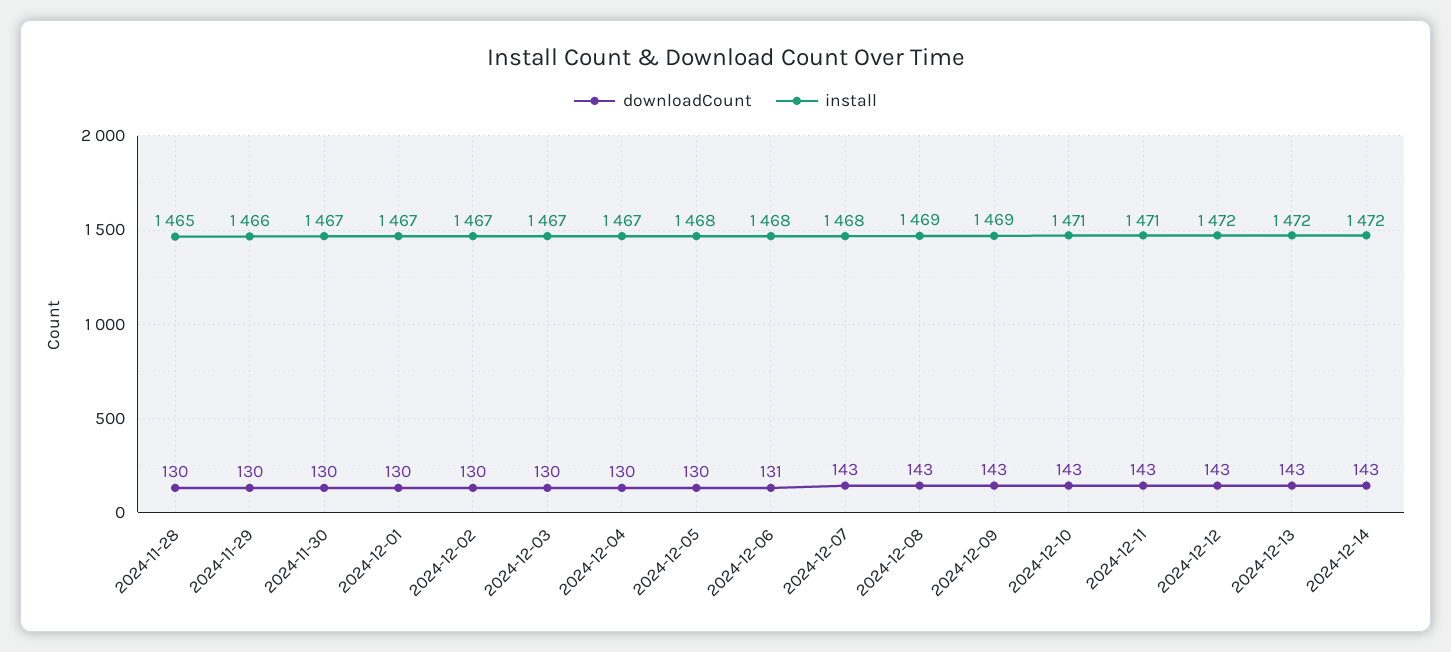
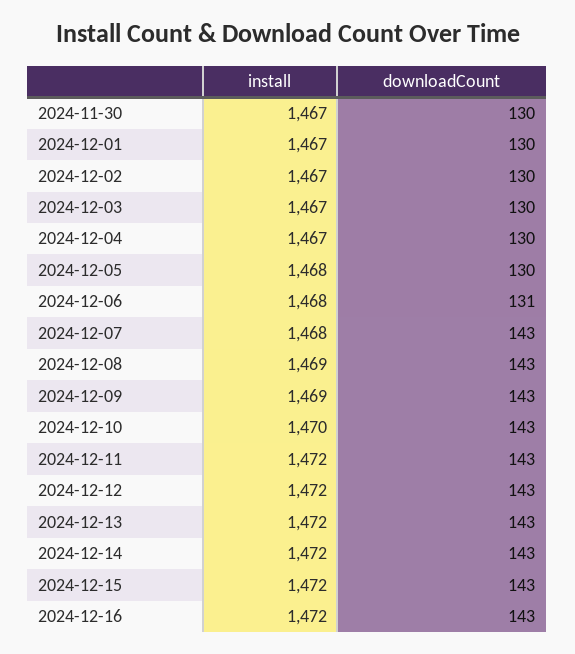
downloadCount, 2024-11-28: 130 -> none
install, 2024-11-28: 1465 -> none
downloadCount, 2024-11-29: 130 -> none
install, 2024-11-29: 1466 -> none
install, 2024-12-10: 1471 -> 1470
install, 2024-12-11: 1471 -> 1472
install, 2024-12-15: none -> 1472
downloadCount, 2024-12-15: none -> 143
install, 2024-12-16: none -> 1472
downloadCount, 2024-12-16: none -> 143

